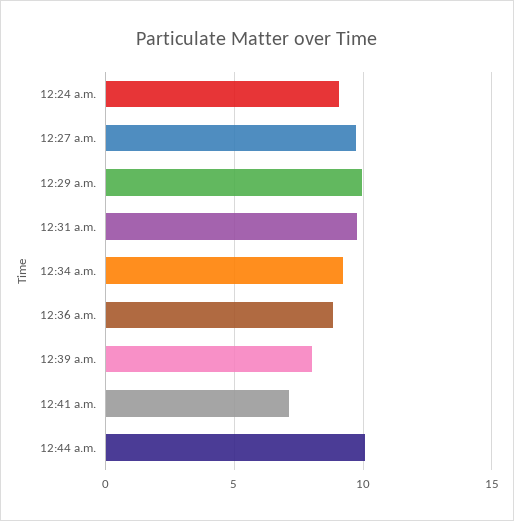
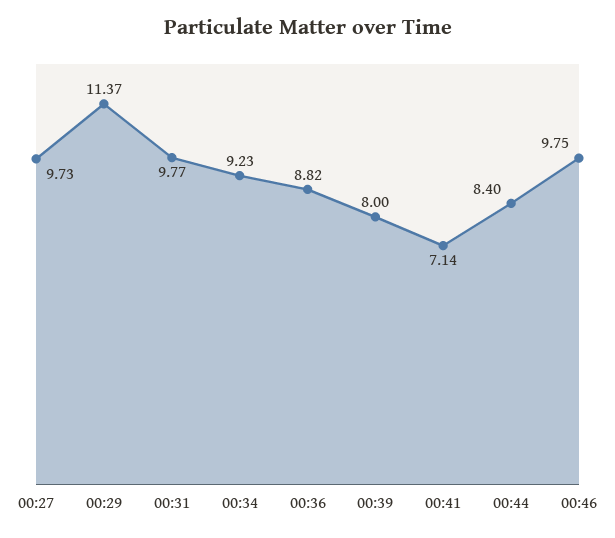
12:24 a.m.: 9 -> none
12:29 a.m.: 10 -> 11.37
12:44 a.m.: 10 -> 8.4
00:46: none -> 9.75

